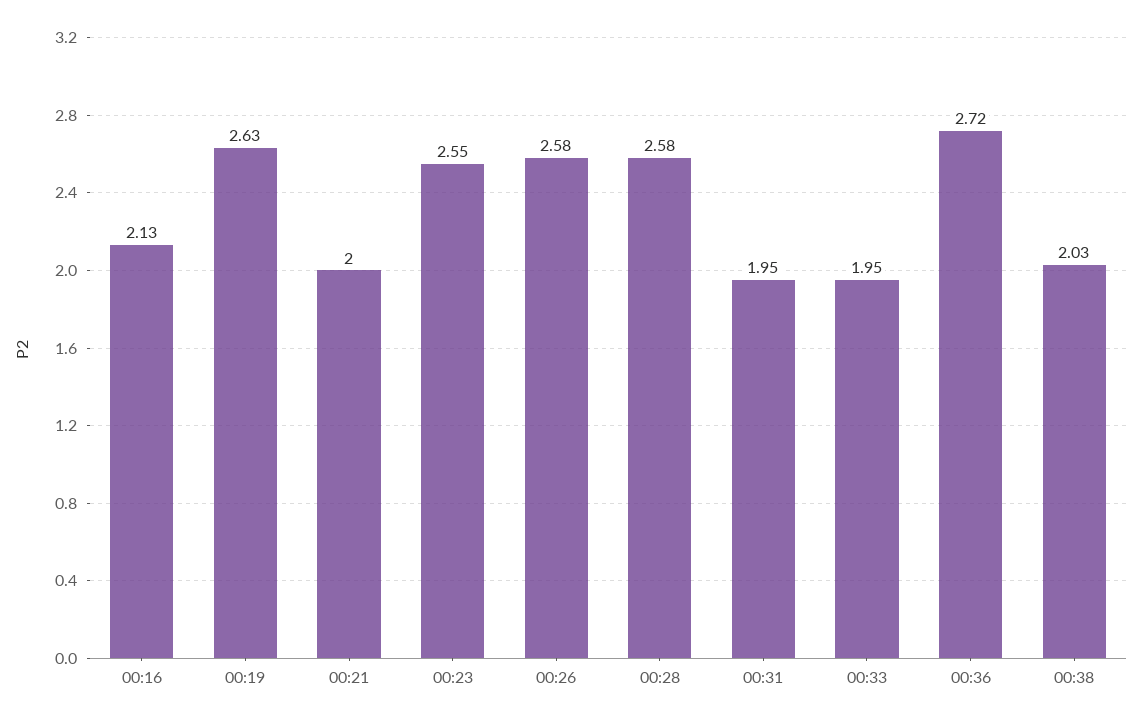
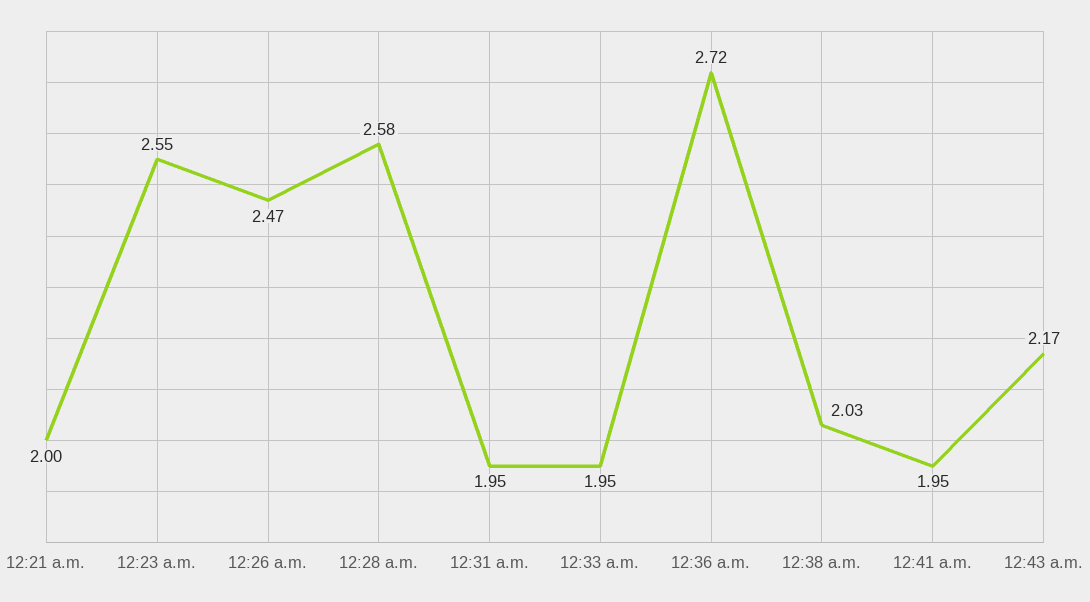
00:16: 2.13 -> none
00:19: 2.63 -> none
00:26: 2.58 -> 2.47
12:41 a.m.: none -> 1.95
12:43 a.m.: none -> 2.17

